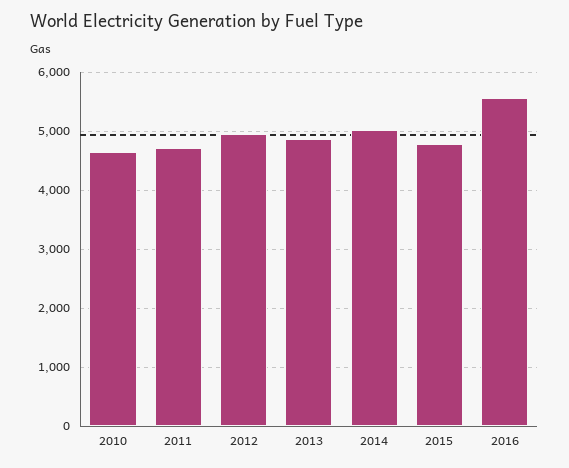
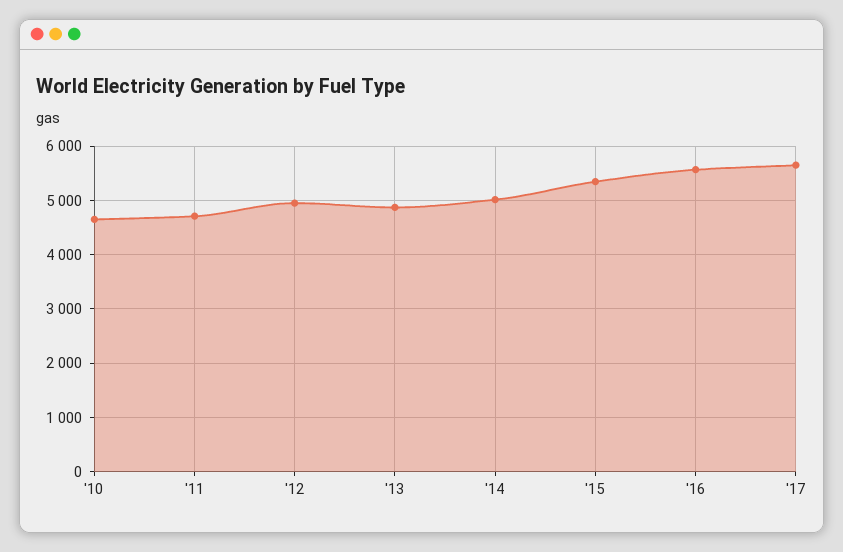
2015: 4800 -> 5400
'17: none -> 5600

